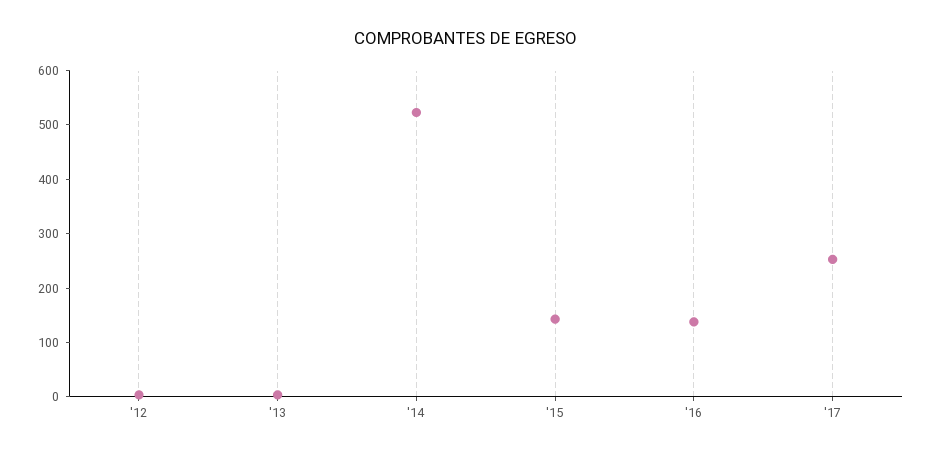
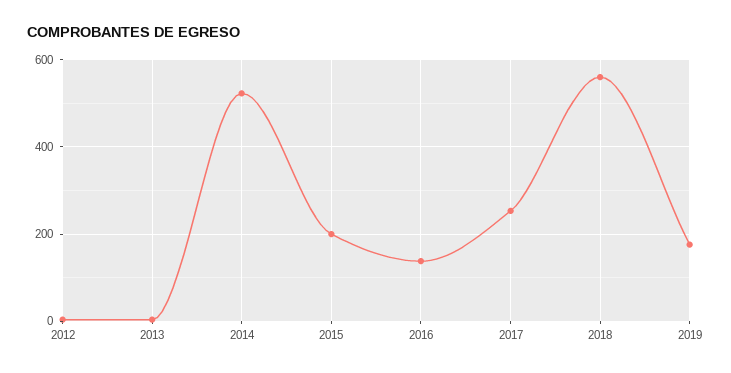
'15: 140 -> 200
2018: none -> 560
2019: none -> 180

